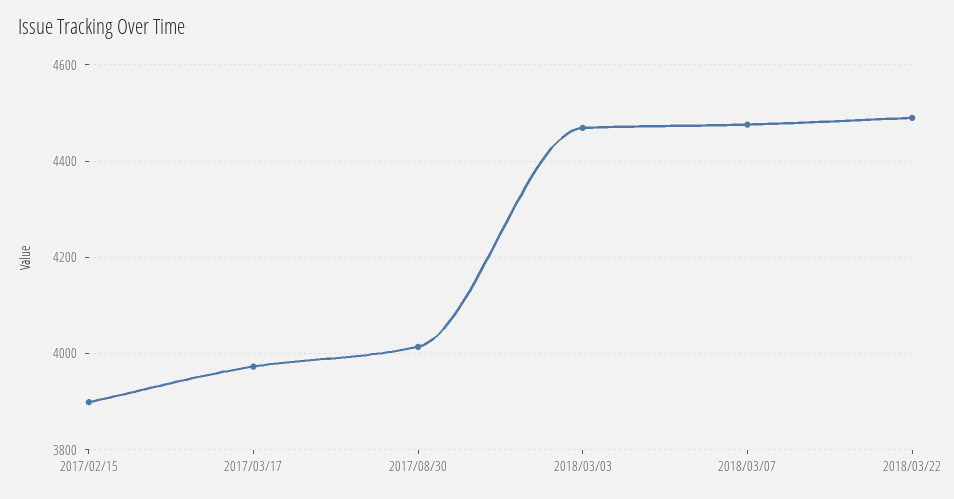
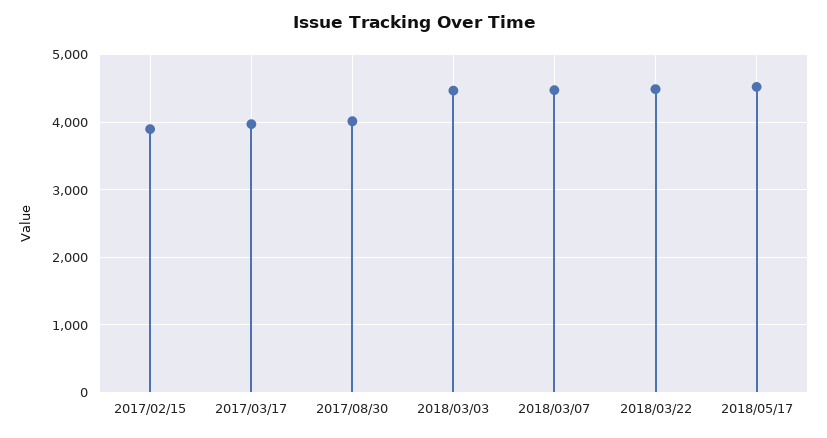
2018/05/17: none -> 4500

